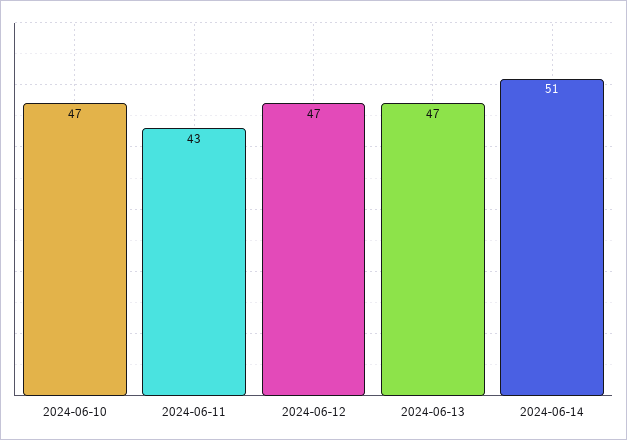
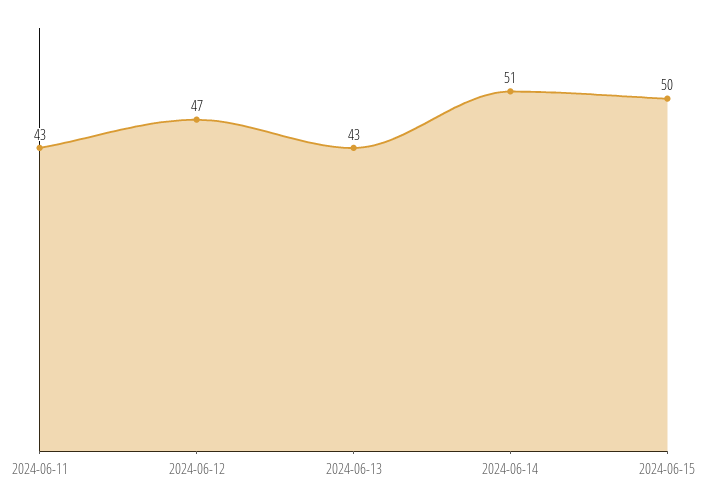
2024-06-10: 47 -> none
2024-06-13: 47 -> 43
2024-06-15: none -> 50

